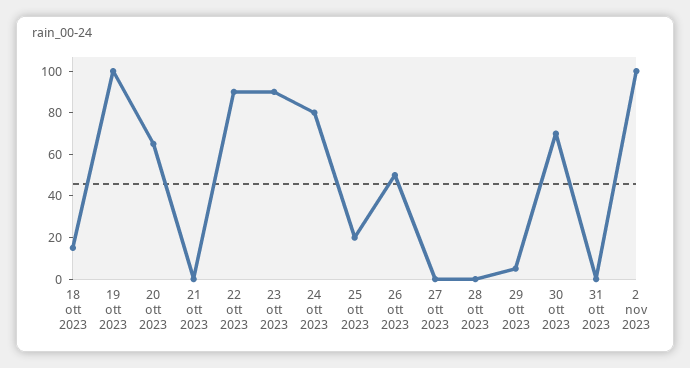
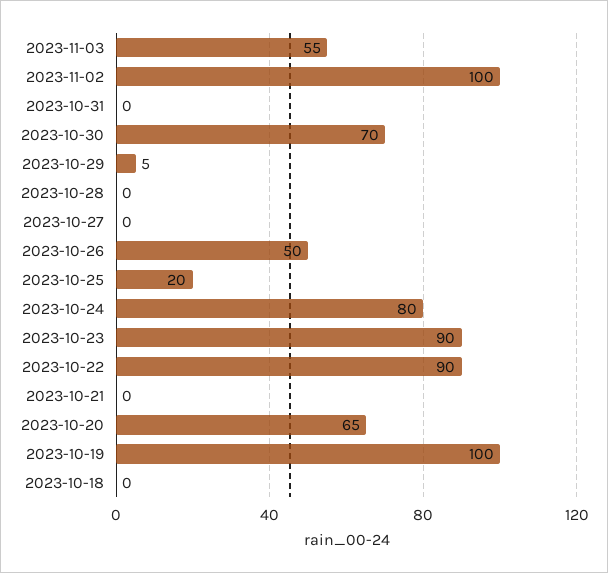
18 ott 2023: 15 -> 0
2023-11-03: none -> 55

